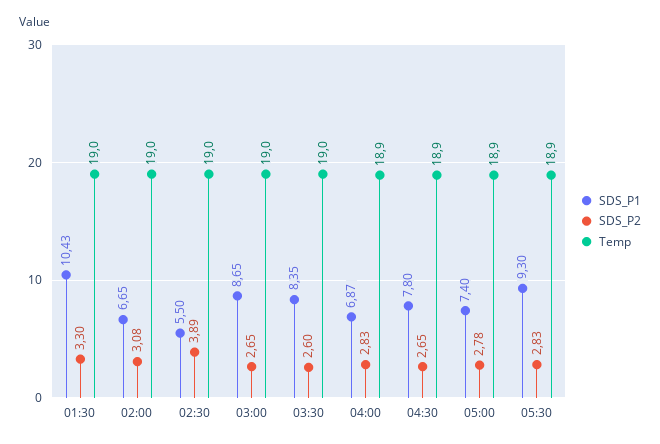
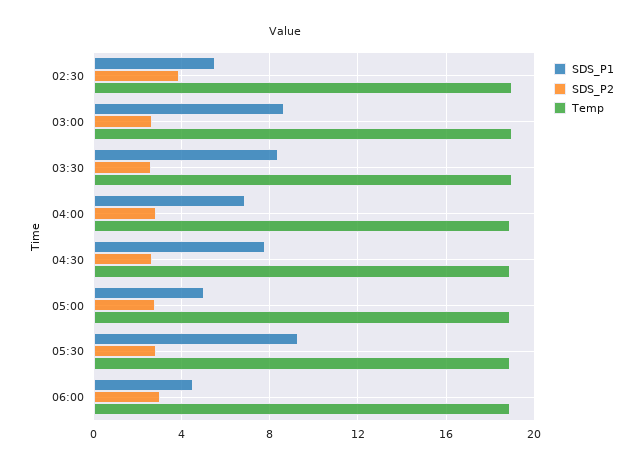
SDS_P1, 01:30: 10.43 -> none
SDS_P2, 01:30: 3.3 -> none
Temp, 01:30: 19 -> none
SDS_P1, 02:00: 6.65 -> none
SDS_P2, 02:00: 3.08 -> none
Temp, 02:00: 19 -> none
SDS_P1, 05:00: 7.4 -> 5
SDS_P1, 06:00: none -> 4.5
SDS_P2, 06:00: none -> 3
Temp, 06:00: none -> 19

